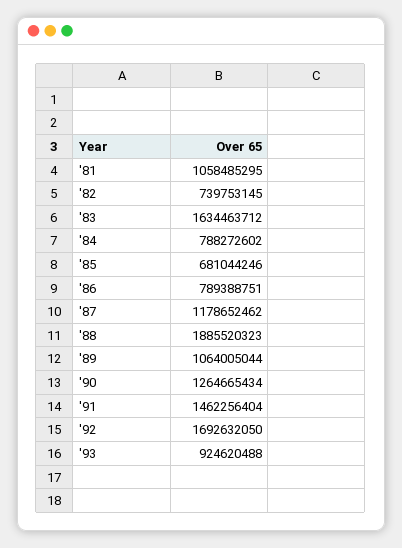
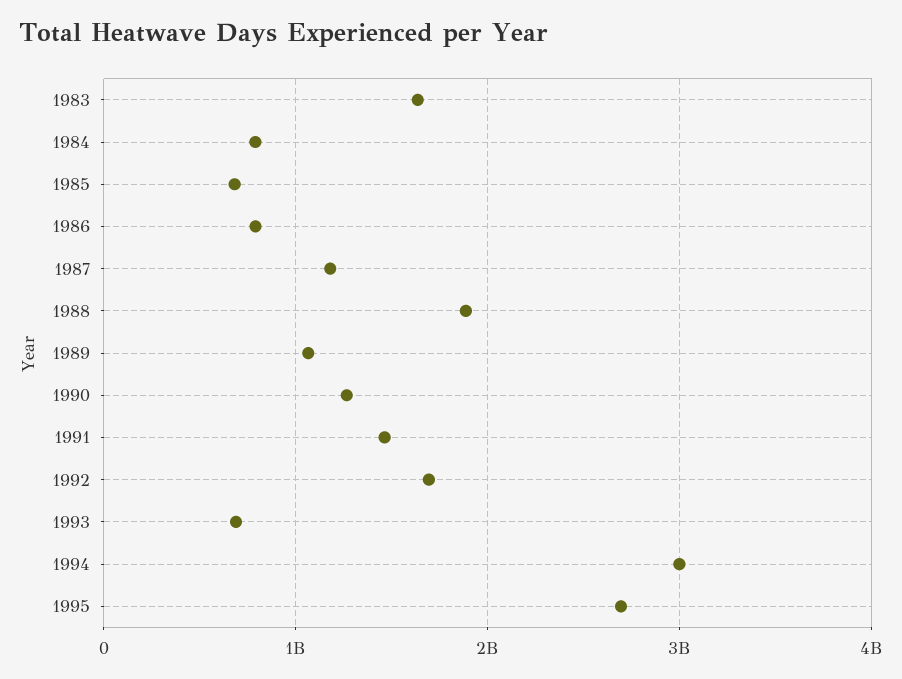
'81: 1058485295 -> none
'82: 739753145 -> none
'93: 924620488 -> 700000000
1994: none -> 3000000000
1995: none -> 2700000000

